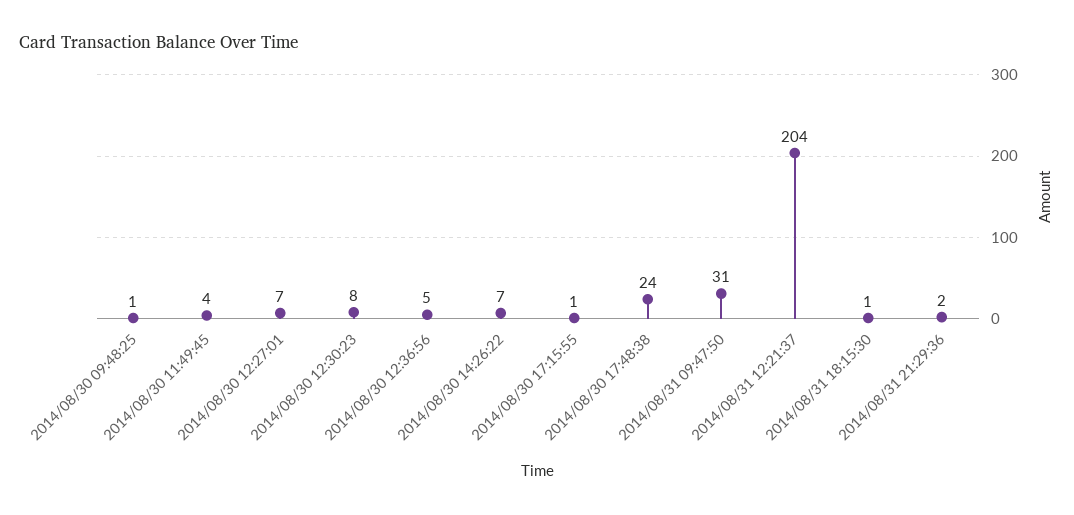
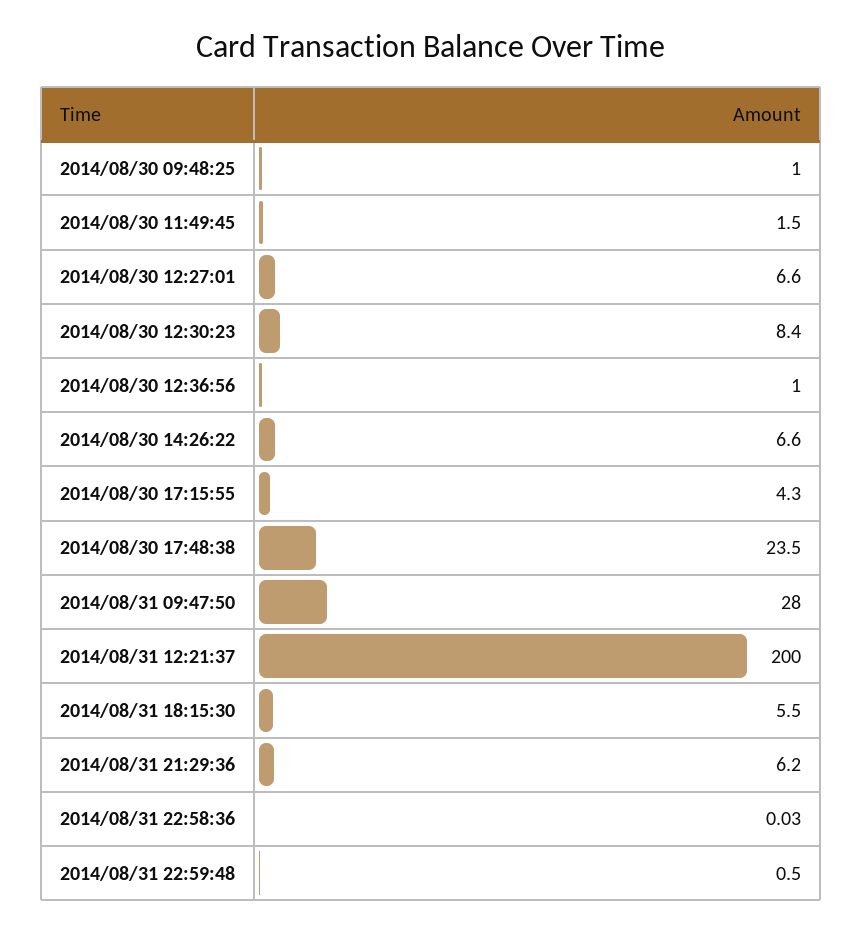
2014/08/30 11:49:45: 4 -> 1.5
2014/08/30 12:36:56: 5 -> 1
2014/08/30 17:15:55: 1 -> 4.3
2014/08/31 09:47:50: 31 -> 28
2014/08/31 12:21:37: 204 -> 200
2014/08/31 18:15:30: 1 -> 5.5
2014/08/31 21:29:36: 2 -> 6.2
2014/08/31 22:58:36: none -> 0.03
2014/08/31 22:59:48: none -> 0.5

